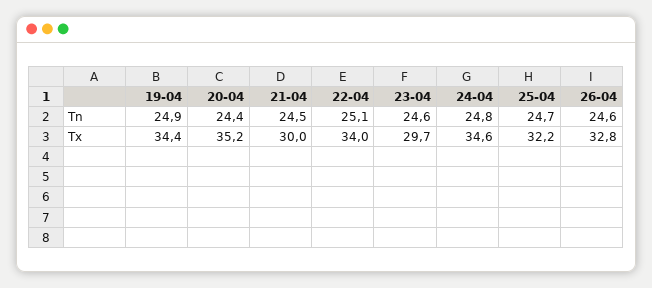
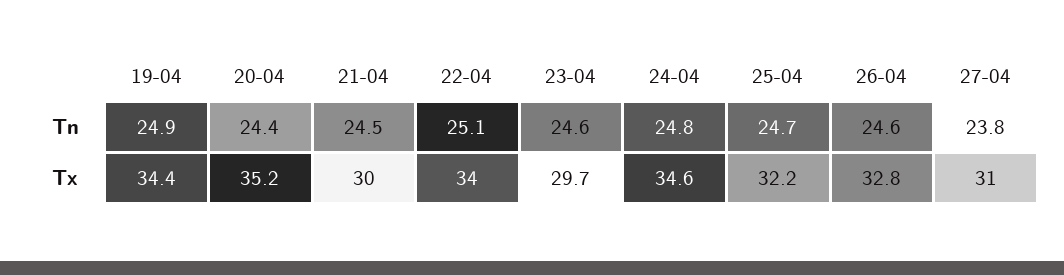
27-04, Tn: none -> 23.8
27-04, Tx: none -> 31

